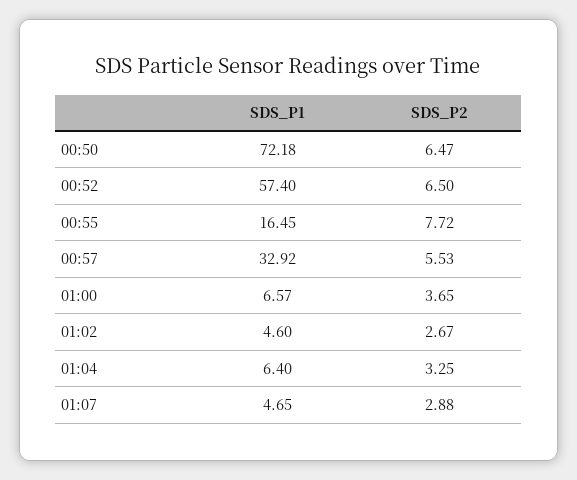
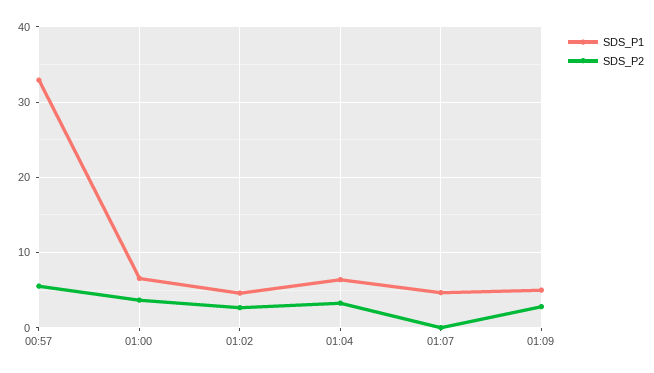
SDS_P1, 00:50: 72.18 -> none
SDS_P2, 00:50: 6.47 -> none
SDS_P1, 00:52: 57.4 -> none
SDS_P2, 00:52: 6.5 -> none
SDS_P1, 00:55: 16.45 -> none
SDS_P2, 00:55: 7.72 -> none
SDS_P2, 01:07: 2.88 -> 0
SDS_P1, 01:09: none -> 5
SDS_P2, 01:09: none -> 3

